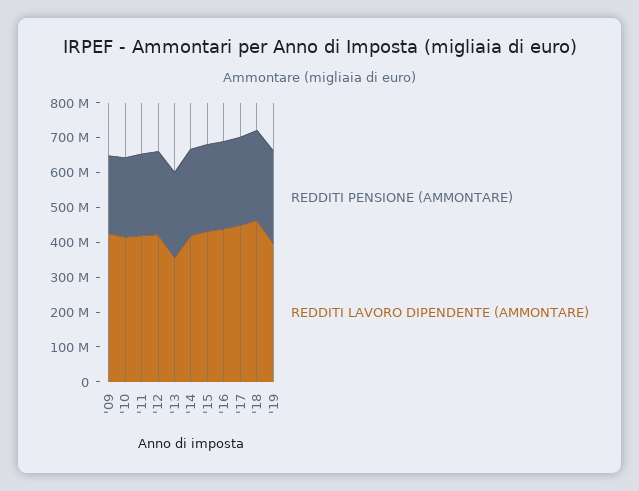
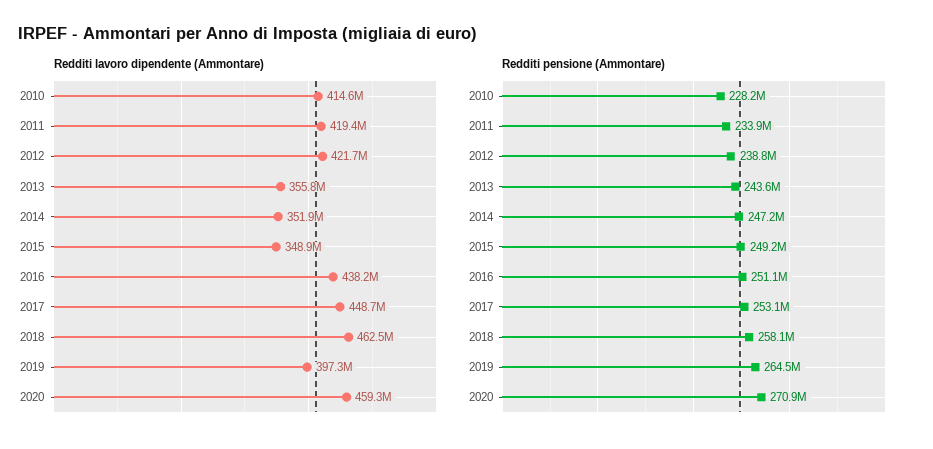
REDDITI PENSIONE (AMMONTARE), '09: 225000000 -> none
REDDITI LAVORO DIPENDENTE (AMMONTARE), '09: 425000000 -> none
REDDITI LAVORO DIPENDENTE (AMMONTARE), '14: 425000000 -> 351900000
REDDITI LAVORO DIPENDENTE (AMMONTARE), '15: 425000000 -> 348900000
REDDITI LAVORO DIPENDENTE (AMMONTARE), 2020: none -> 459300000
REDDITI PENSIONE (AMMONTARE), 2020: none -> 270900000

